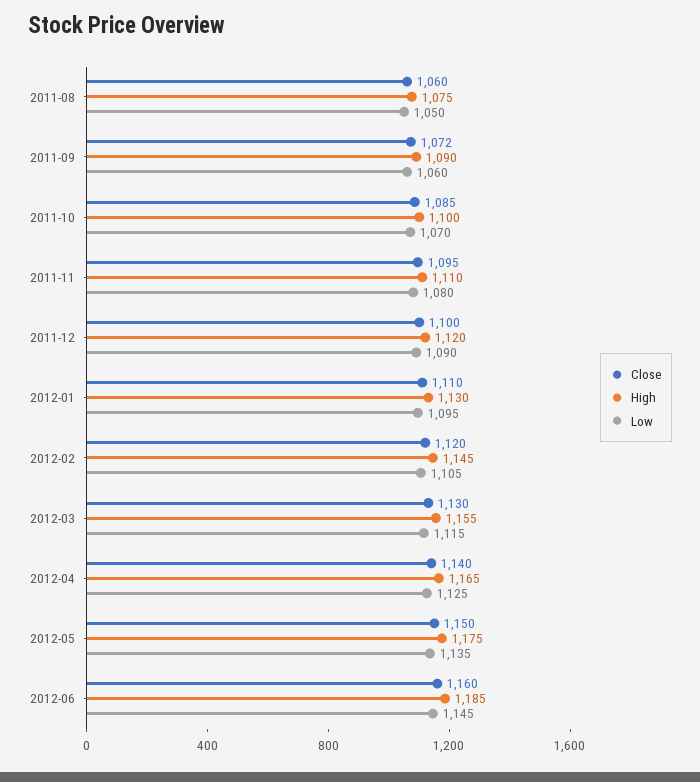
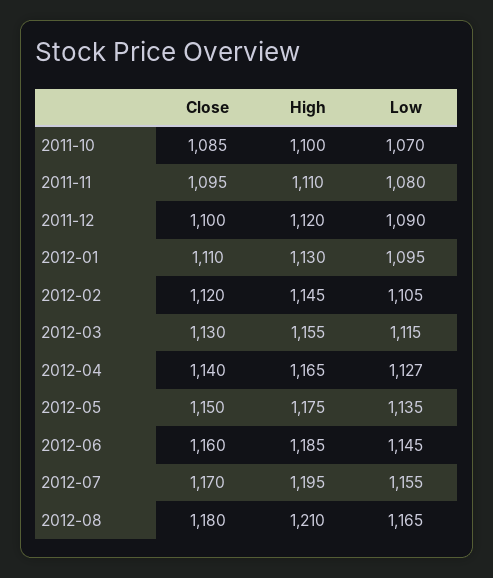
Close, 2011-08: 1060 -> none
High, 2011-08: 1075 -> none
Low, 2011-08: 1050 -> none
Close, 2011-09: 1072 -> none
High, 2011-09: 1090 -> none
Low, 2011-09: 1060 -> none
Low, 2012-04: 1125 -> 1127
Close, 2012-07: none -> 1170
High, 2012-07: none -> 1195
Low, 2012-07: none -> 1155
Close, 2012-08: none -> 1180
High, 2012-08: none -> 1210
Low, 2012-08: none -> 1165

